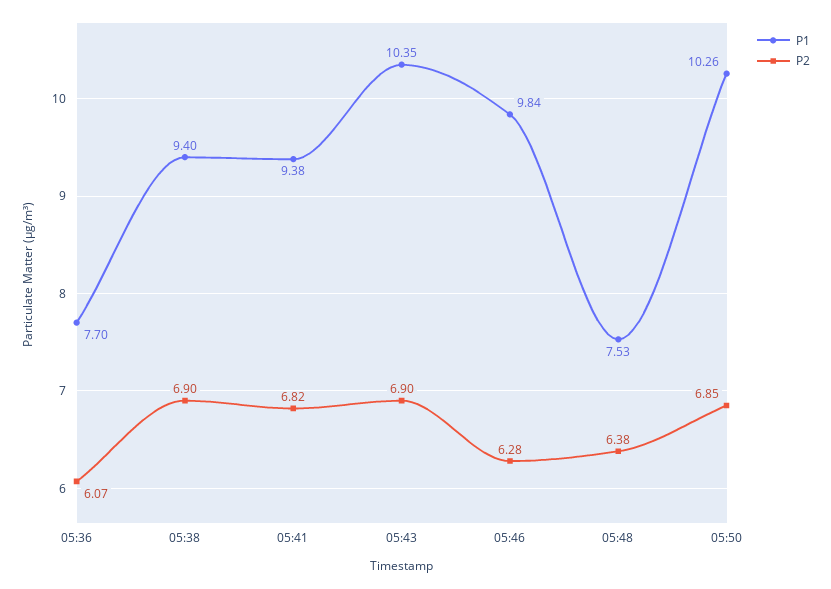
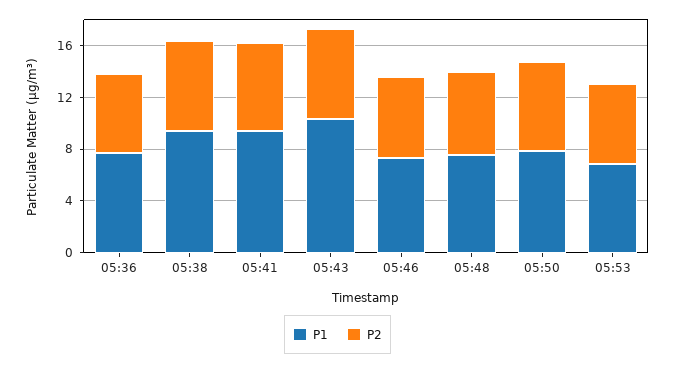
P1, 05:46: 9.84 -> 7
P1, 05:50: 10.26 -> 8
P1, 05:53: none -> 7
P2, 05:53: none -> 6

